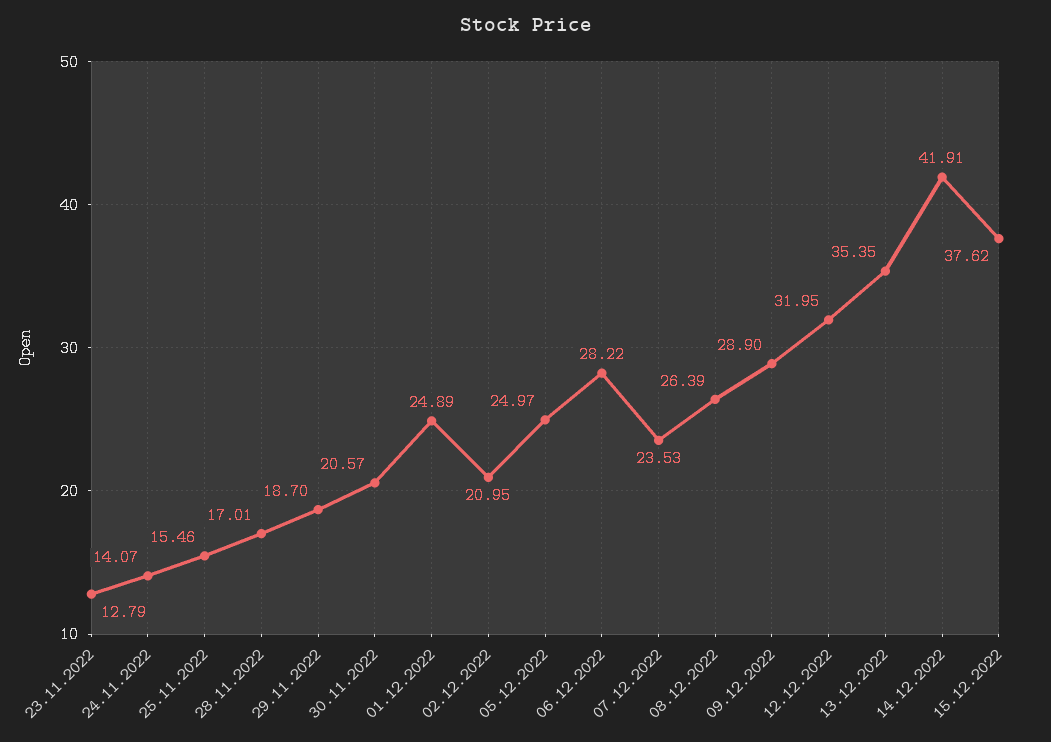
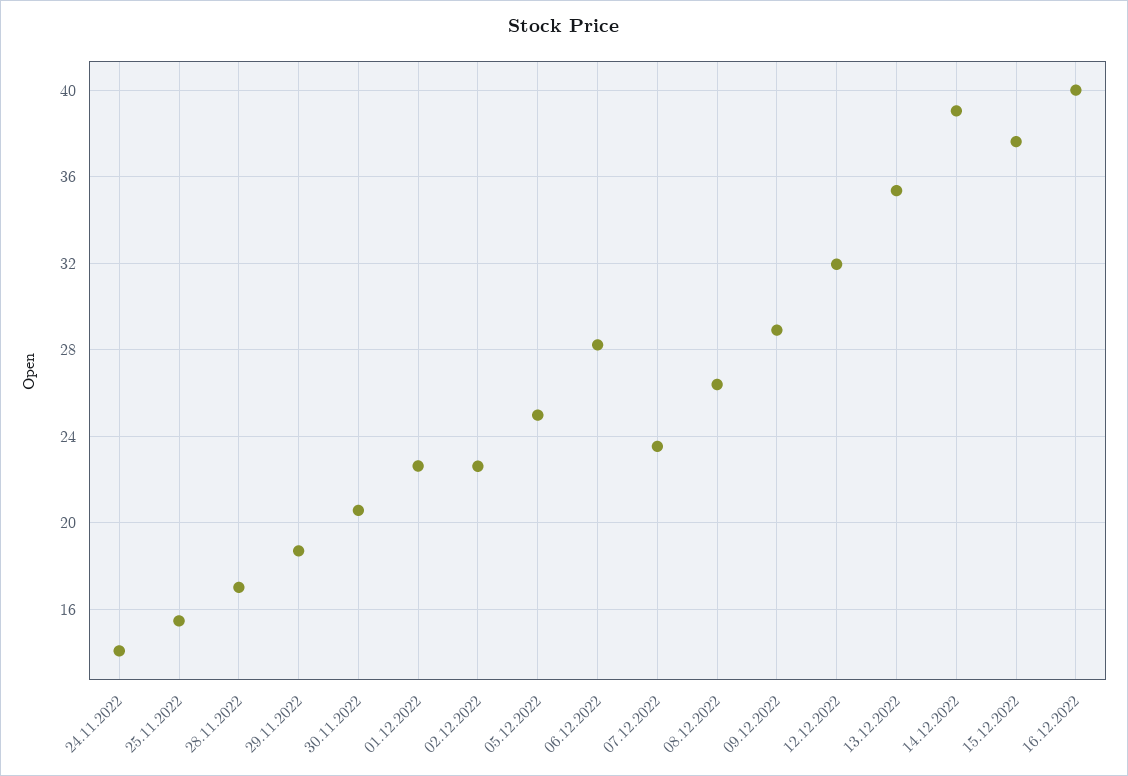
23.11.2022: 12.79 -> none
01.12.2022: 24.89 -> 22.5
02.12.2022: 20.95 -> 22.5
14.12.2022: 41.91 -> 39
16.12.2022: none -> 40

